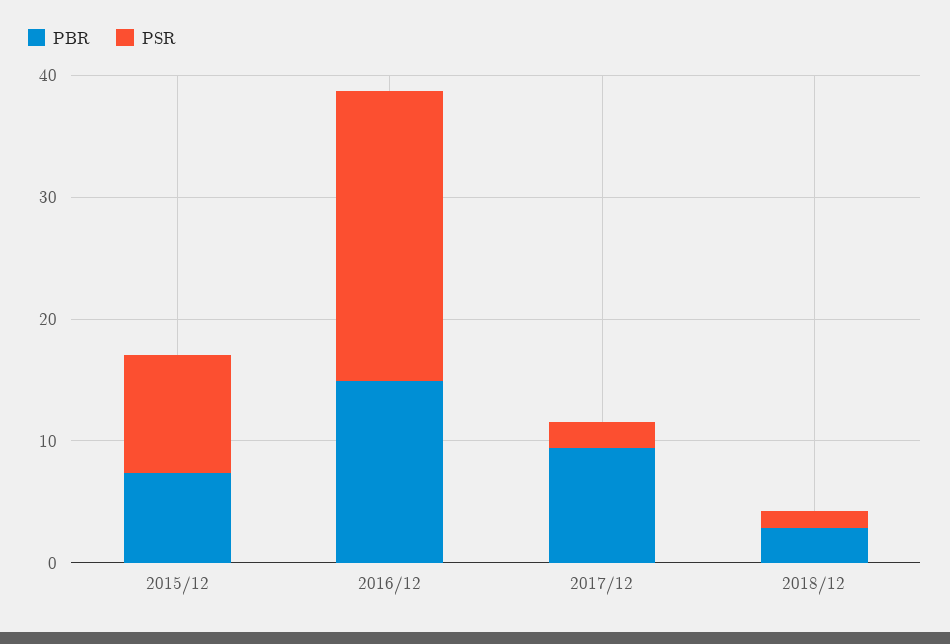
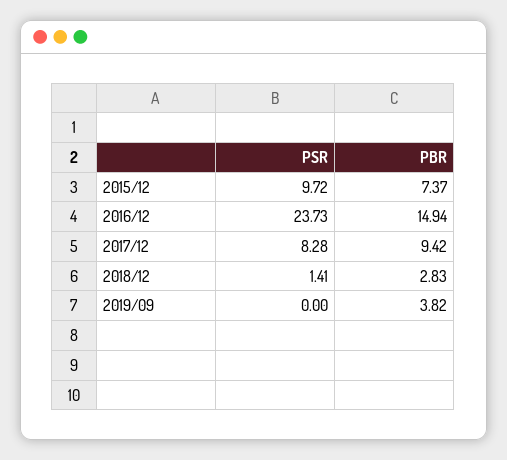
PSR, 2017/12: 2 -> 8.28
PSR, 2019/09: none -> 0
PBR, 2019/09: none -> 3.82

